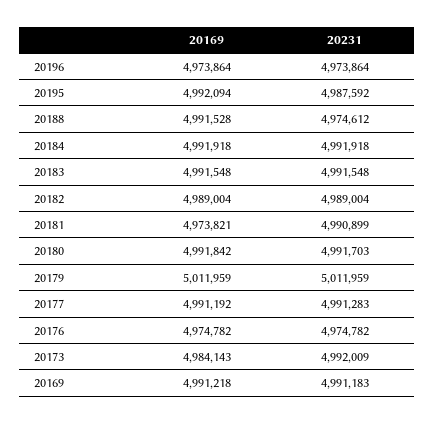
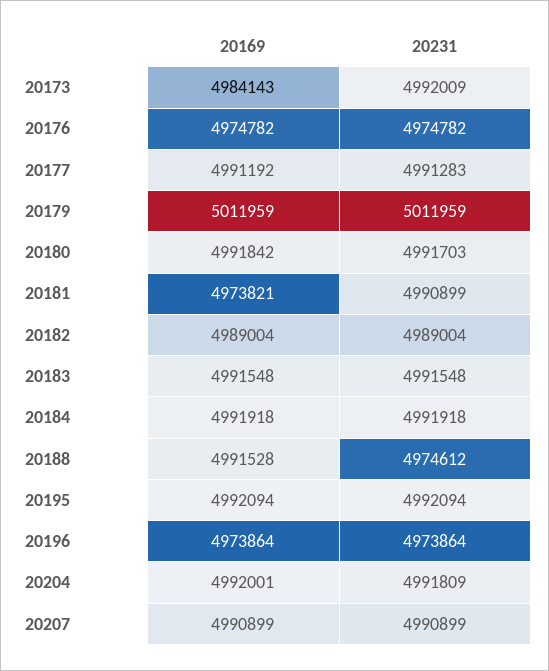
20231, 20195: 4987592 -> 4992094
20169, 20169: 4991218 -> none
20231, 20169: 4991183 -> none
20169, 20204: none -> 4992001
20231, 20204: none -> 4991809
20169, 20207: none -> 4990899
20231, 20207: none -> 4990899

